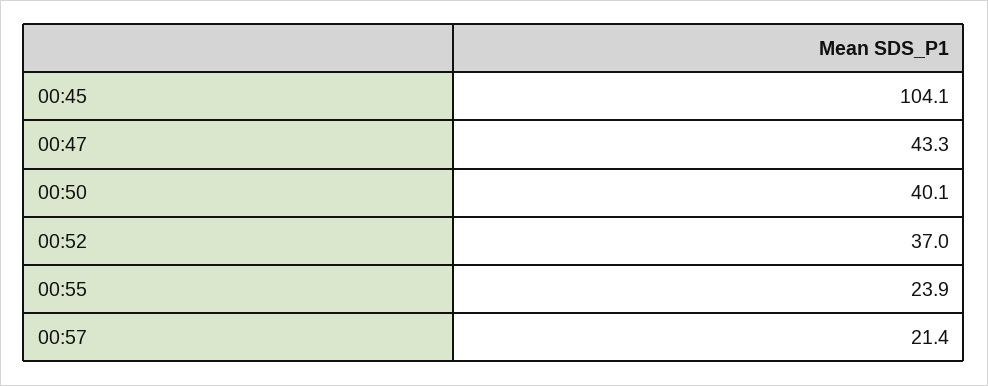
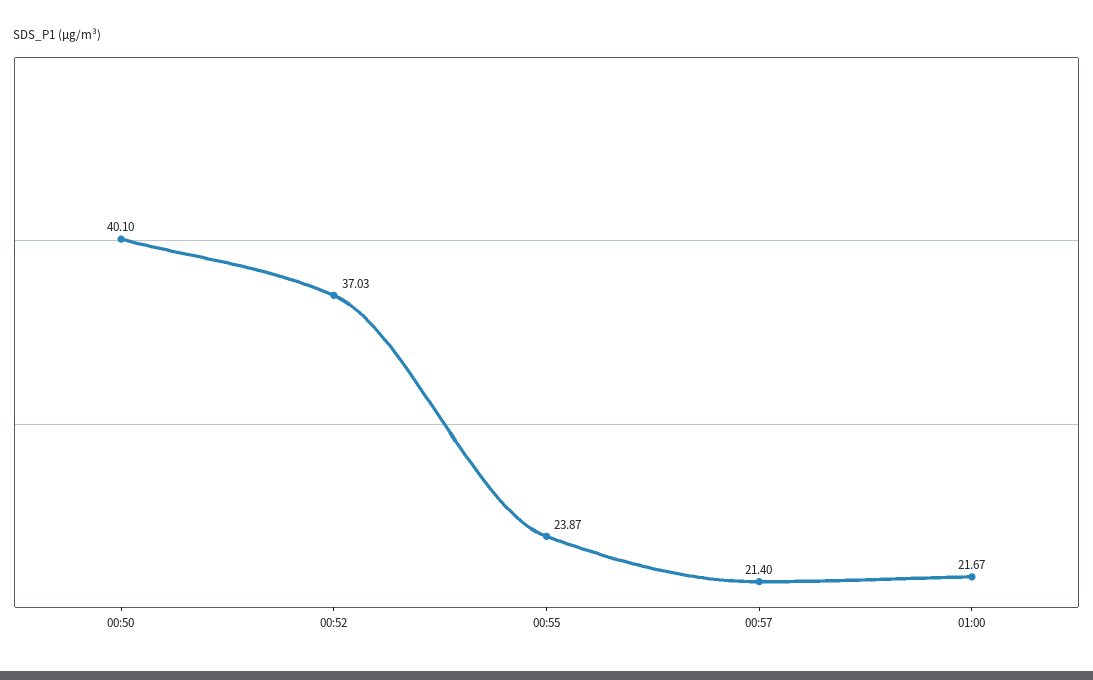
00:45: 104.1 -> none
00:47: 43.3 -> none
01:00: none -> 21.67

